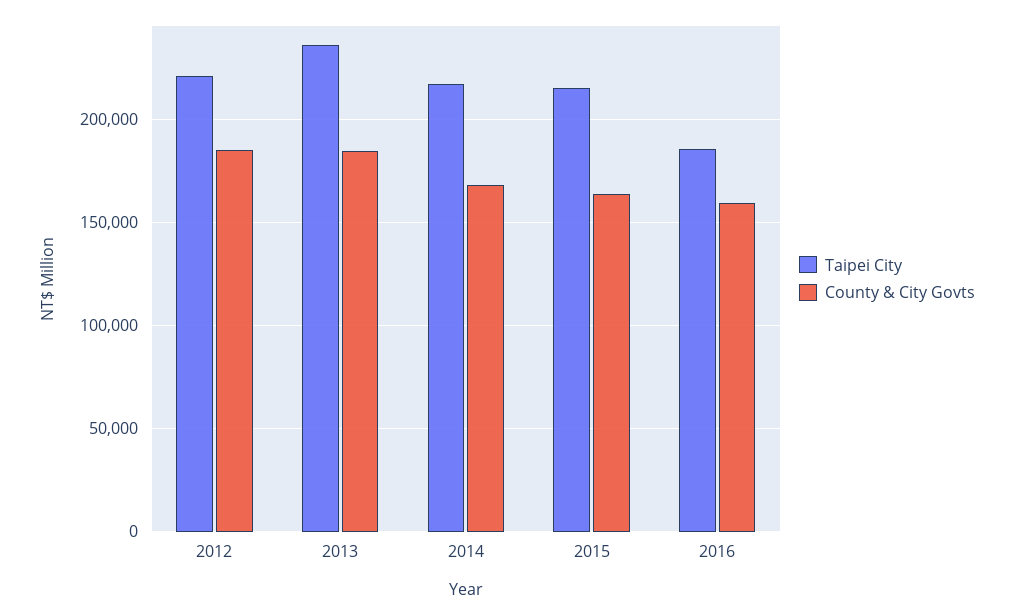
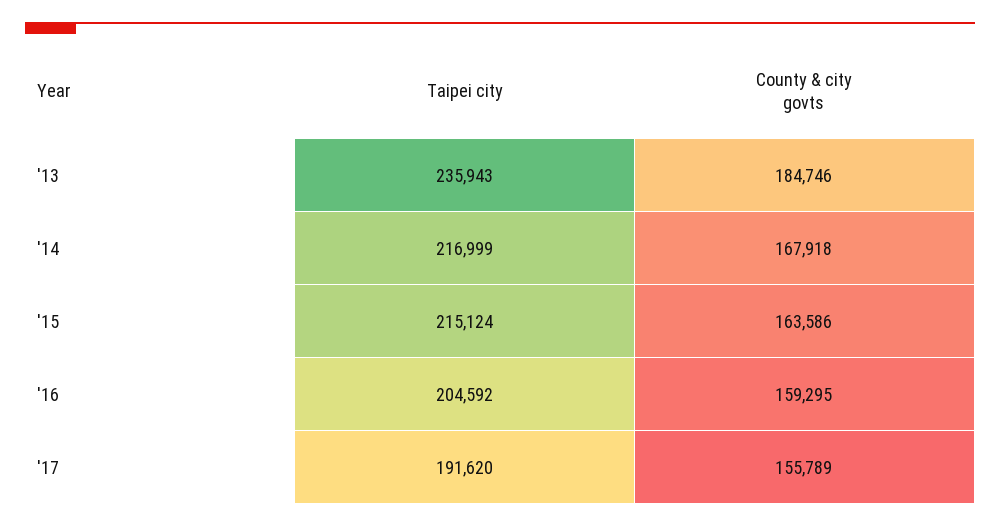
Taipei City, 2012: 220000 -> none
County & City Govts, 2012: 185000 -> none
Taipei City, 2016: 185000 -> 204592
Taipei City, '17: none -> 191620
County & City Govts, '17: none -> 155789

